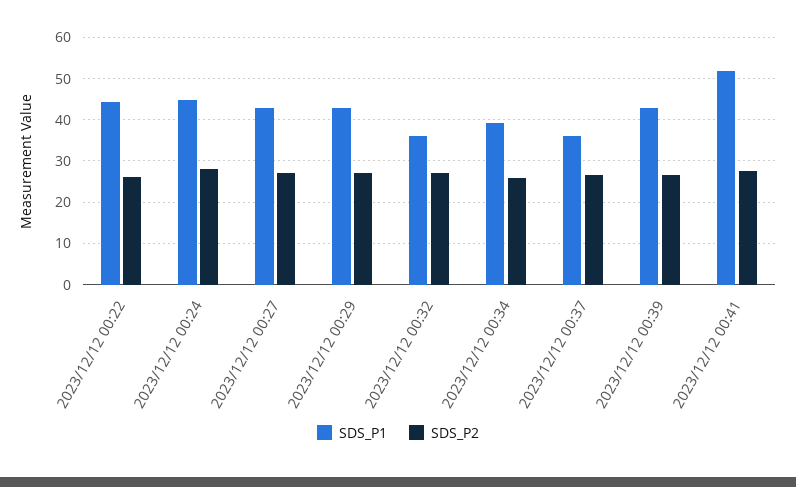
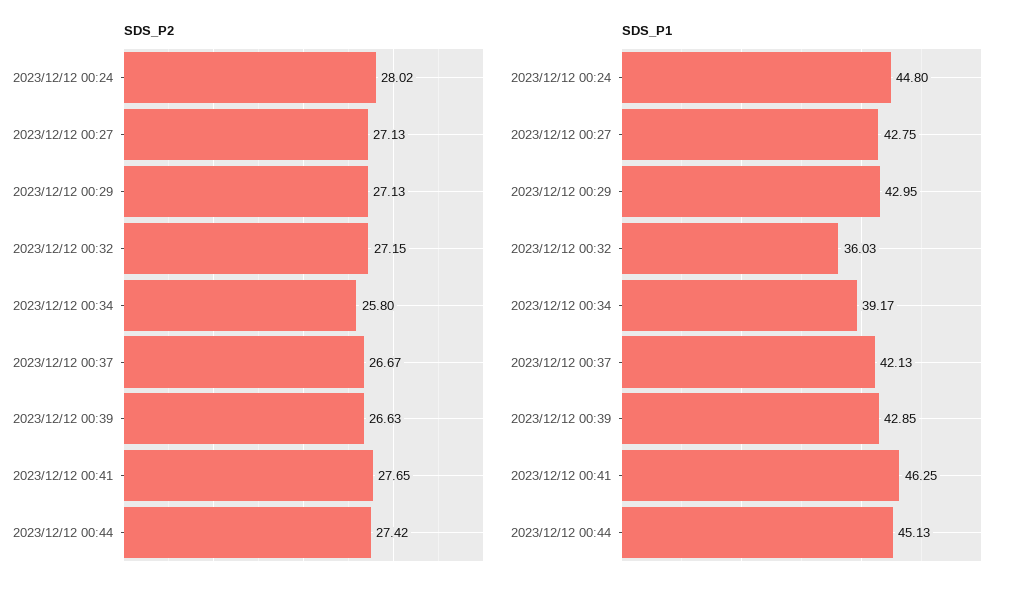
SDS_P1, 2023/12/12 00:22: 44 -> none
SDS_P2, 2023/12/12 00:22: 26 -> none
SDS_P1, 2023/12/12 00:37: 36 -> 42.13
SDS_P1, 2023/12/12 00:41: 52 -> 46.25
SDS_P2, 2023/12/12 00:44: none -> 27.42
SDS_P1, 2023/12/12 00:44: none -> 45.13

